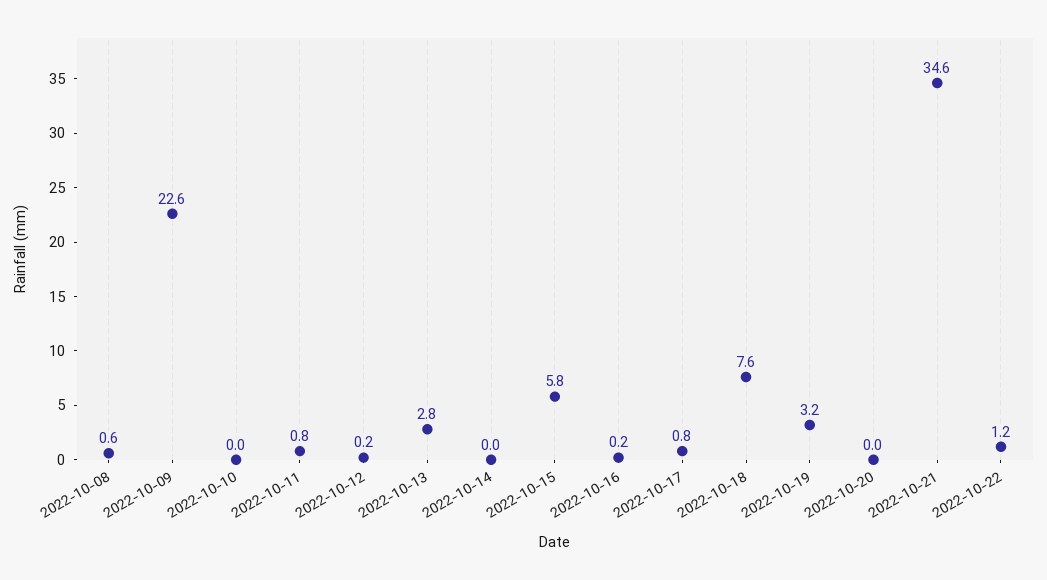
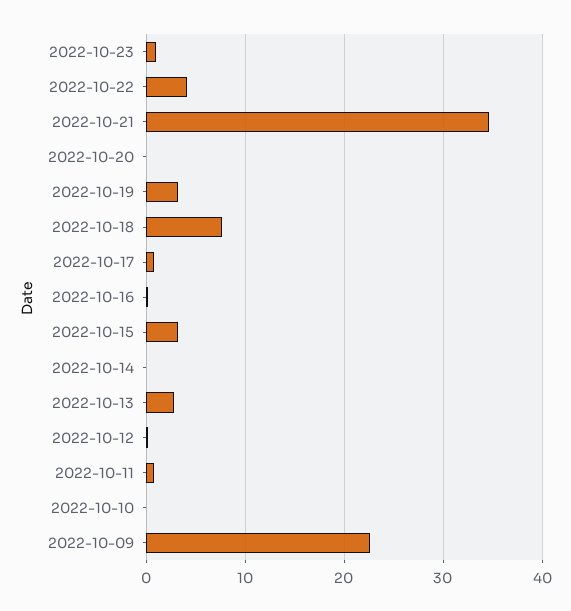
2022-10-08: 0.6 -> none
2022-10-15: 5.8 -> 3
2022-10-22: 1.2 -> 4
2022-10-23: none -> 1

